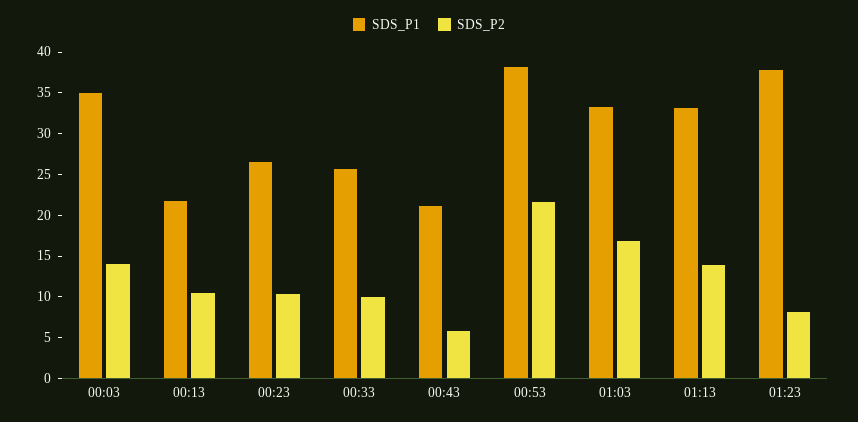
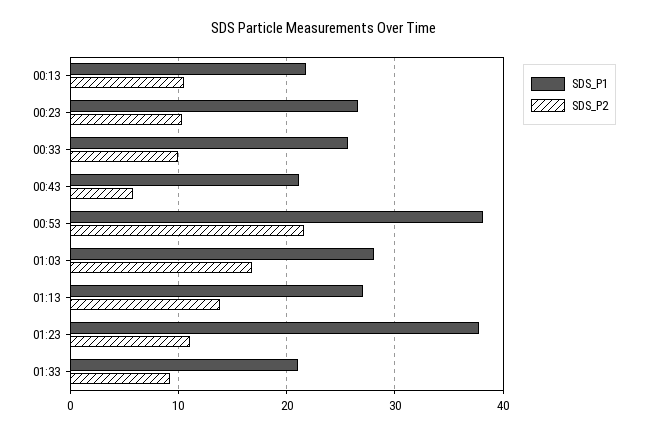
SDS_P1, 00:03: 35 -> none
SDS_P2, 00:03: 14 -> none
SDS_P1, 01:03: 33 -> 28
SDS_P1, 01:13: 33 -> 27
SDS_P2, 01:23: 8 -> 11
SDS_P1, 01:33: none -> 21
SDS_P2, 01:33: none -> 9

